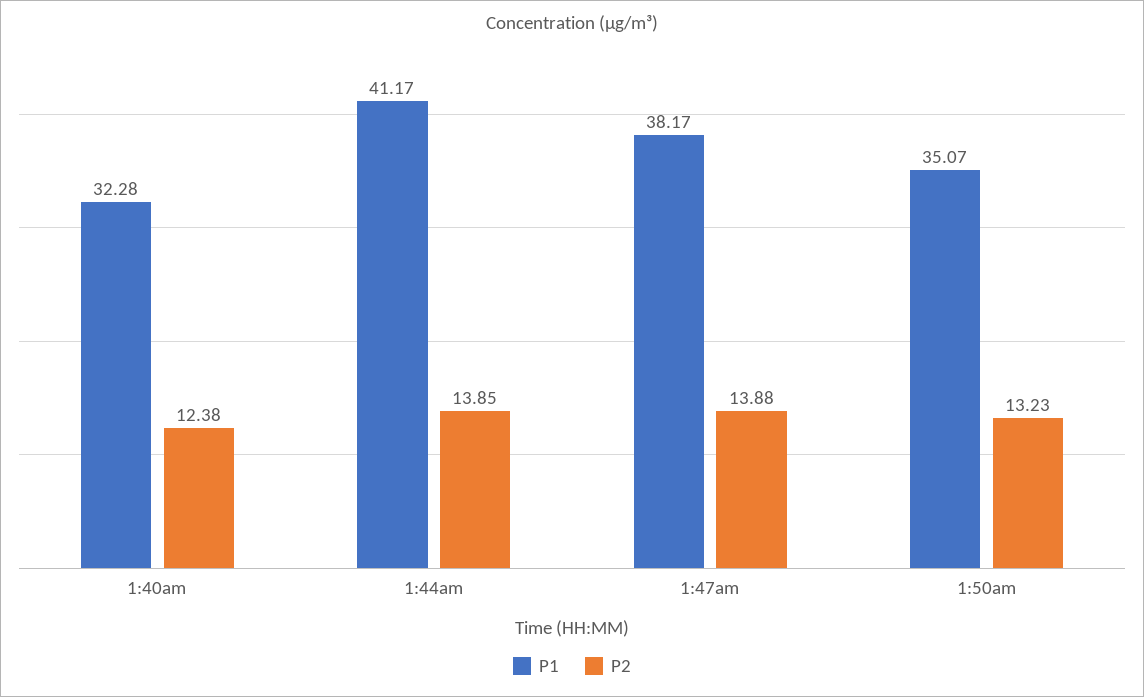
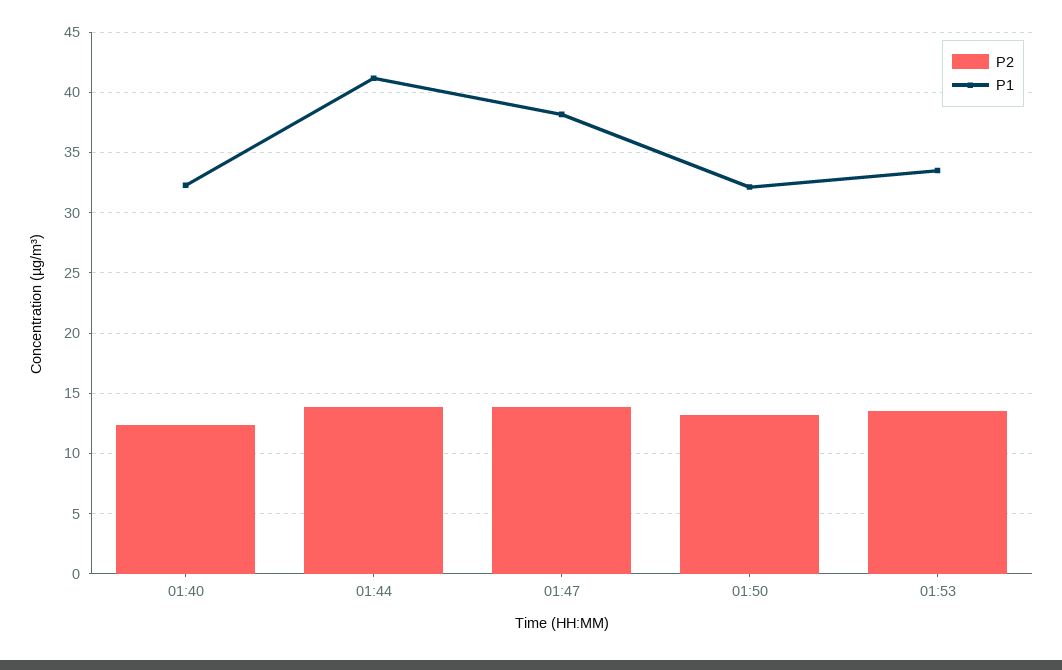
P1, 1:50am: 35.07 -> 32
P2, 01:53: none -> 13.5
P1, 01:53: none -> 33.5

